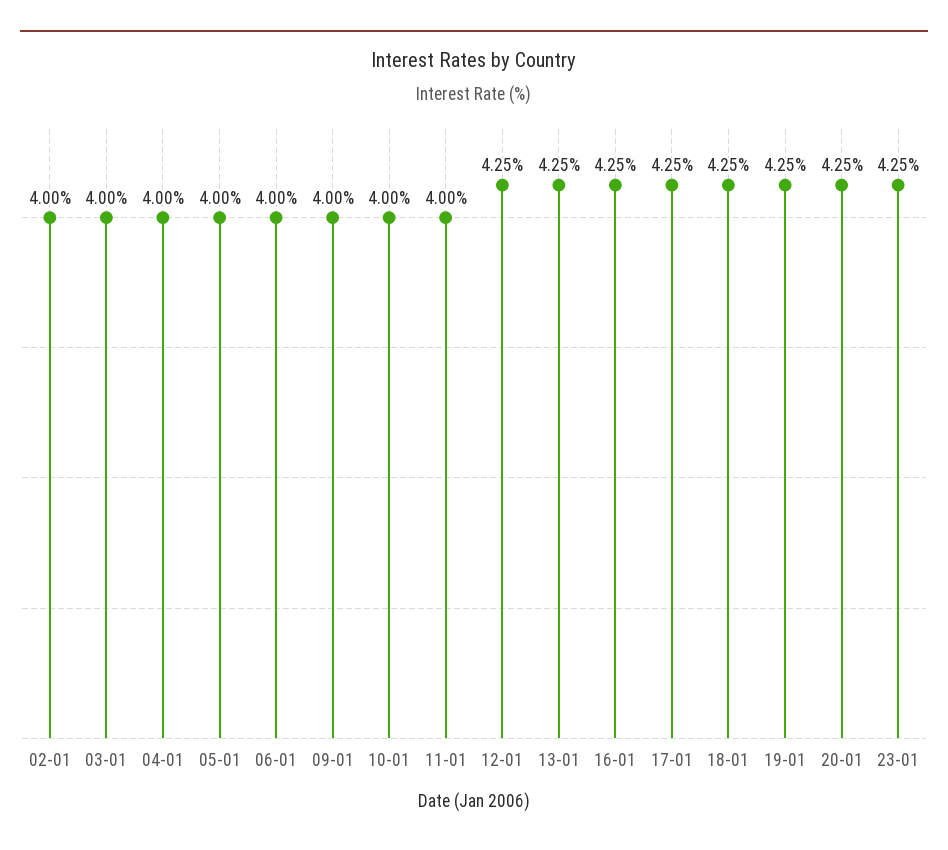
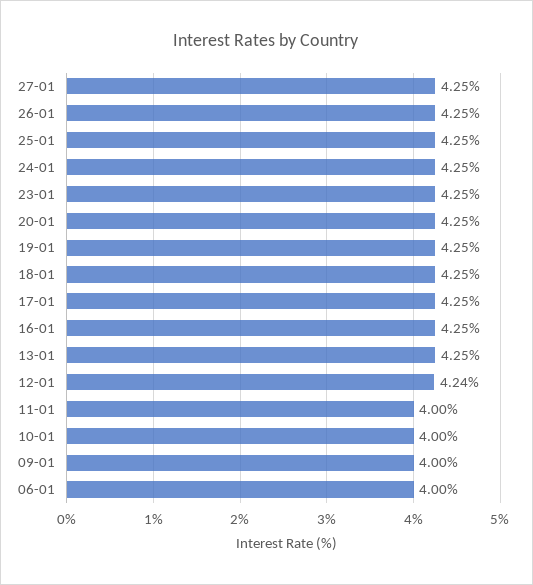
02-01: 4 -> none
03-01: 4 -> none
04-01: 4 -> none
05-01: 4 -> none
12-01: 4.25 -> 4.24
27-01: none -> 4.25
26-01: none -> 4.25
25-01: none -> 4.25
24-01: none -> 4.25

